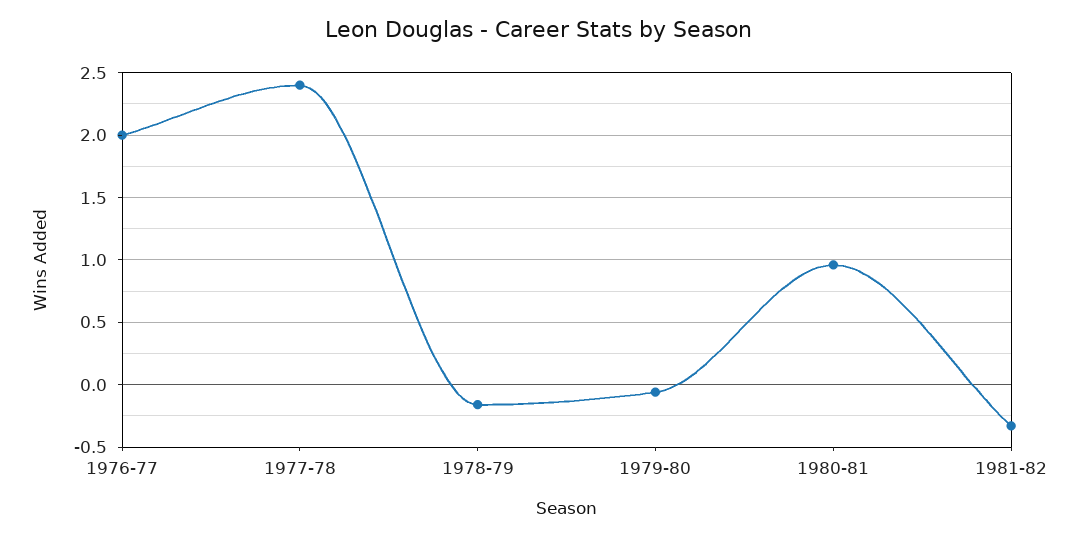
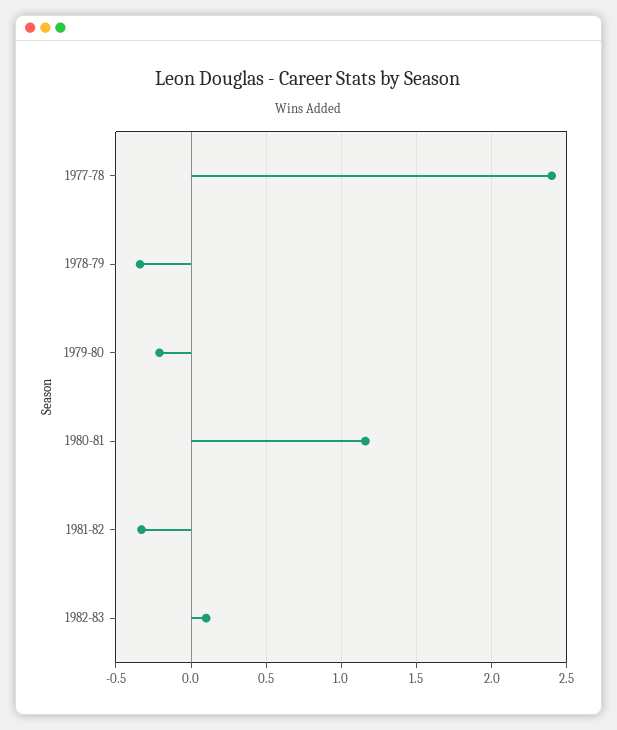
1976-77: 2 -> none
1978-79: -0.15 -> -0.35
1979-80: -0.05 -> -0.2
1980-81: 0.95 -> 1.15
1982-83: none -> 0.1

